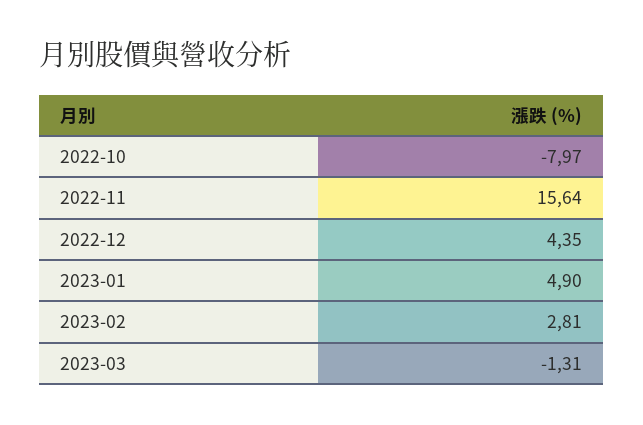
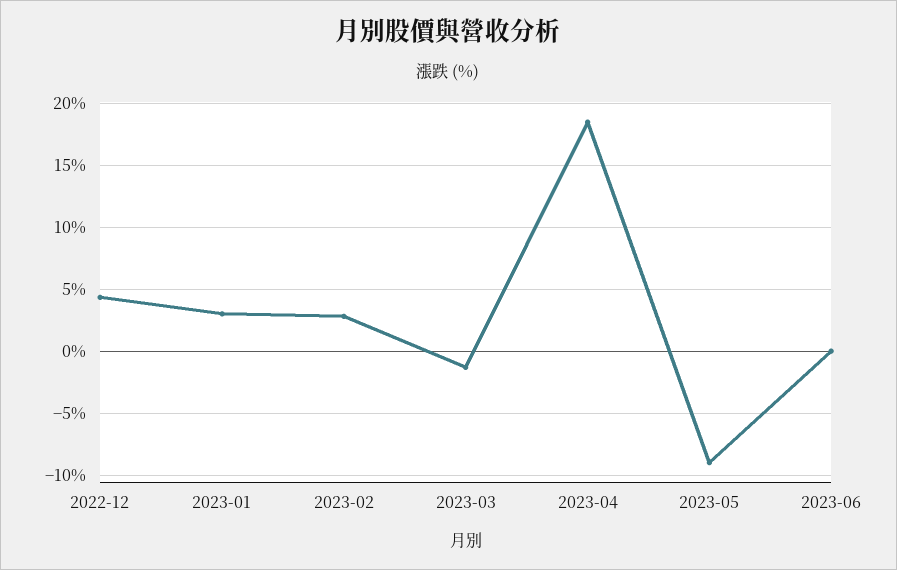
2022-10: -7.97 -> none
2022-11: 15.64 -> none
2023-01: 4.9 -> 3
2023-04: none -> 18.5
2023-05: none -> -9
2023-06: none -> 0

